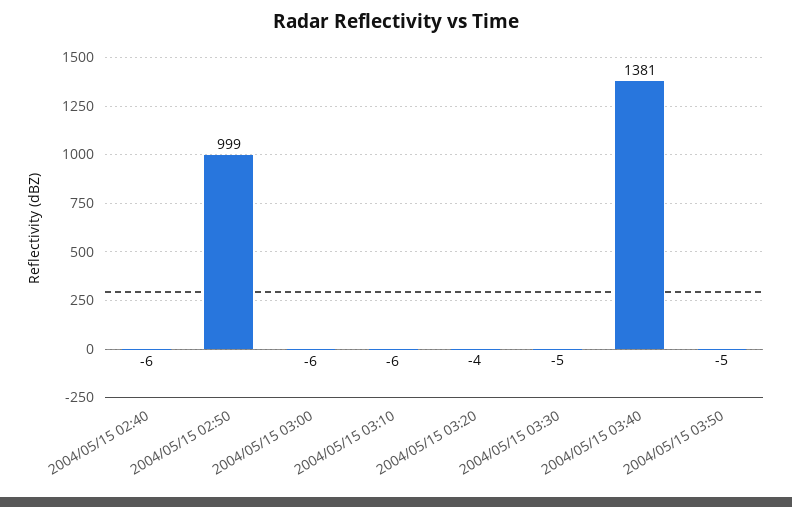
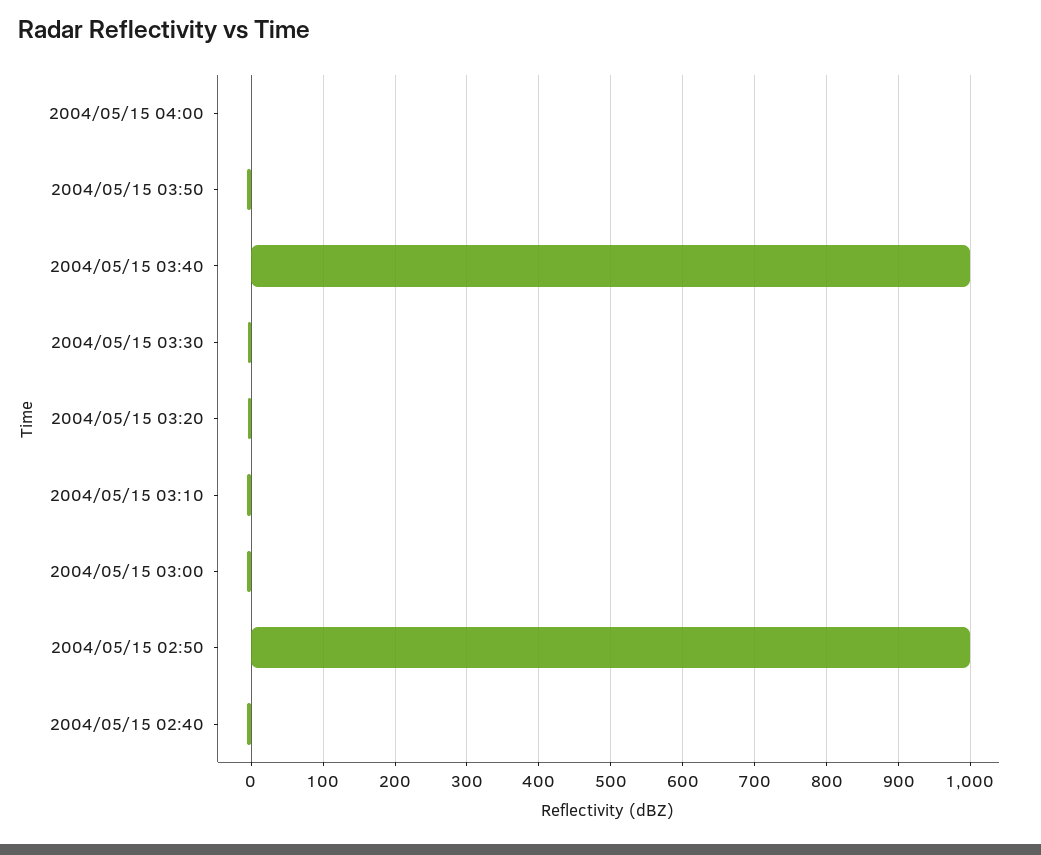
2004/05/15 03:40: 1381 -> 1000
2004/05/15 04:00: none -> 0

